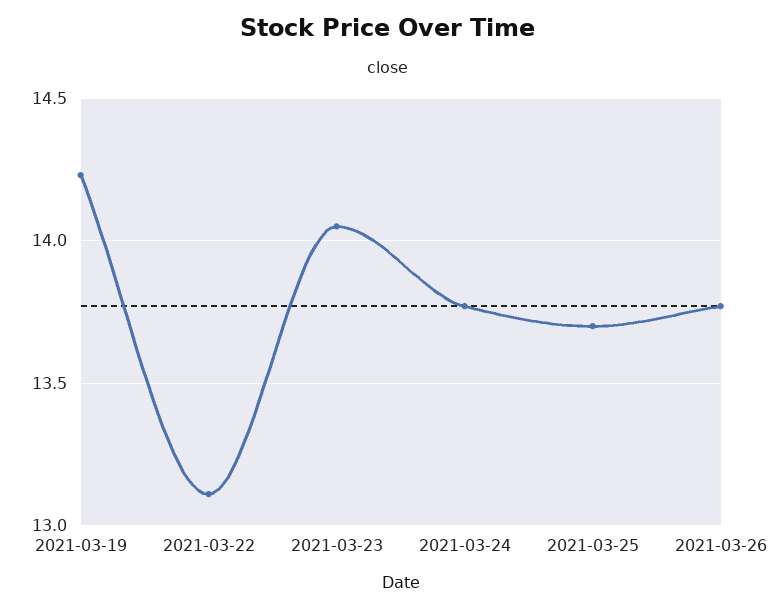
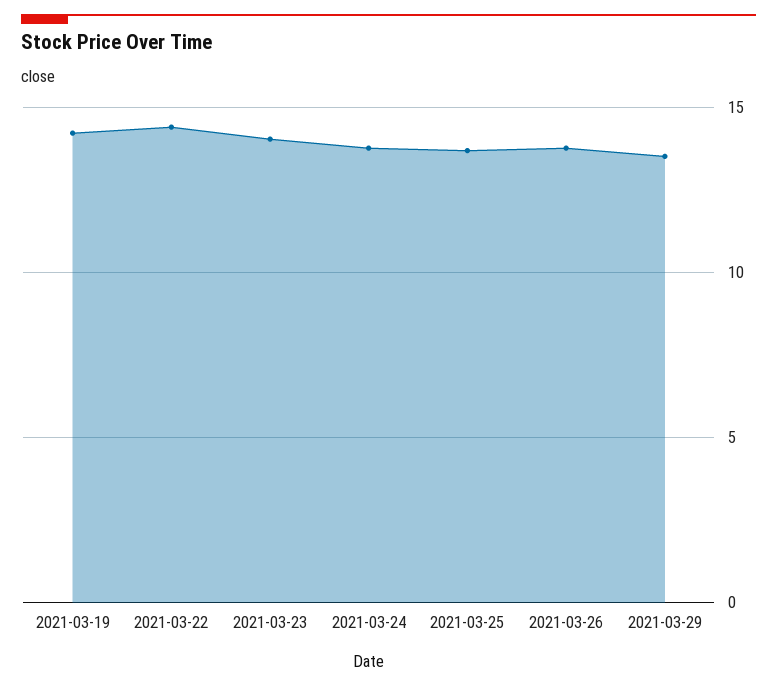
2021-03-22: 13.1 -> 14.5
2021-03-29: none -> 13.5

